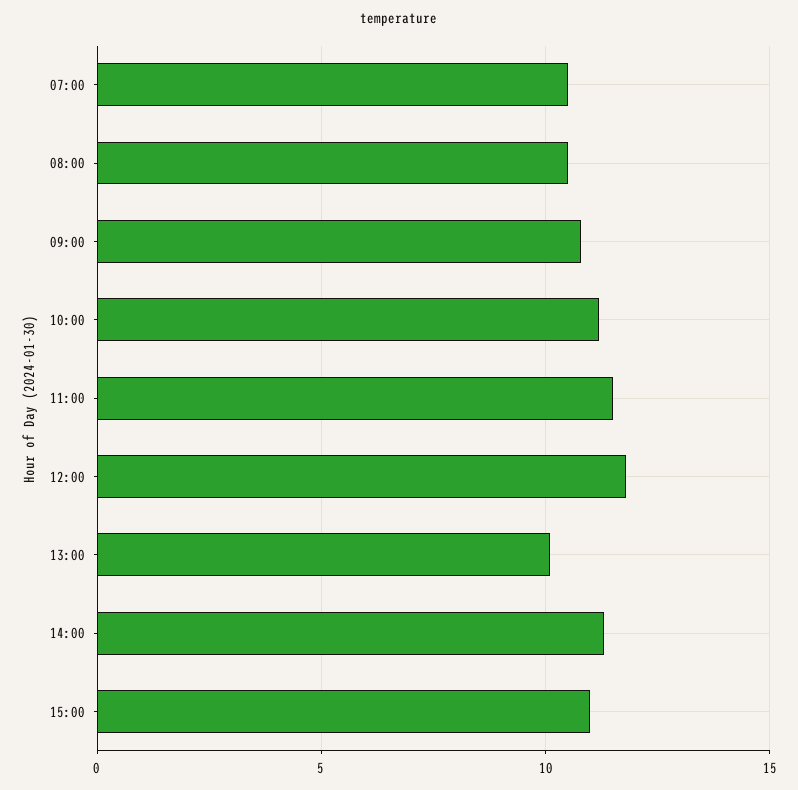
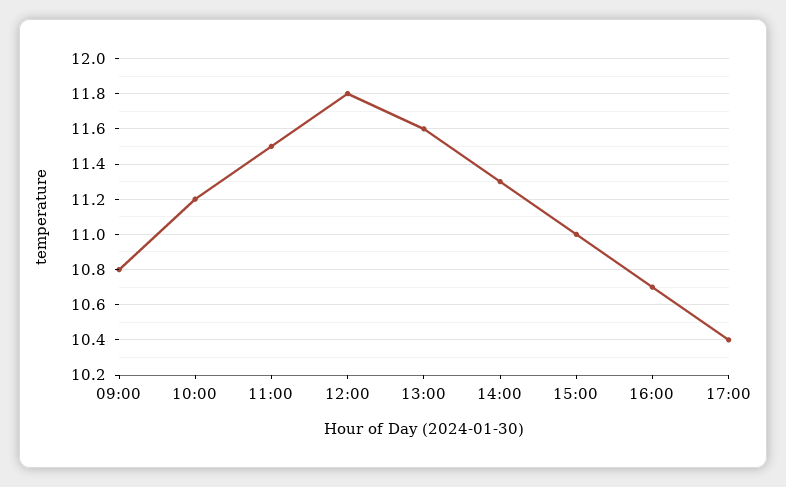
07:00: 10.5 -> none
08:00: 10.5 -> none
13:00: 10 -> 11.6
16:00: none -> 10.7
17:00: none -> 10.4

